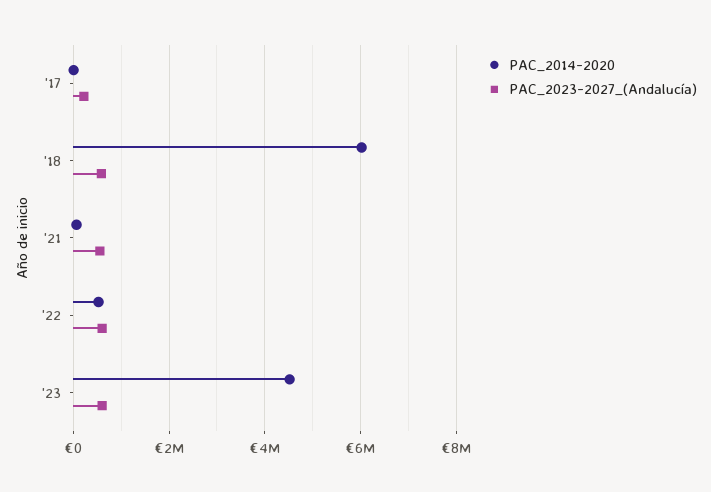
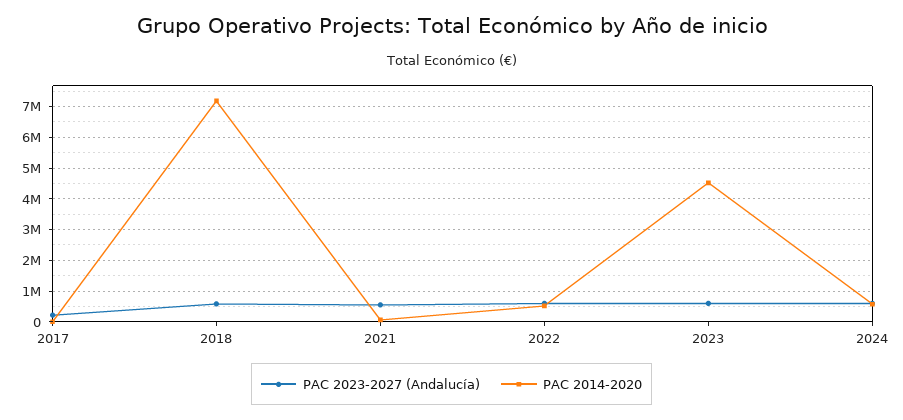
PAC_2014-2020, '18: 6000000 -> 7200000
PAC_2023-2027_(Andalucía), 2024: none -> 600000
PAC_2014-2020, 2024: none -> 600000

